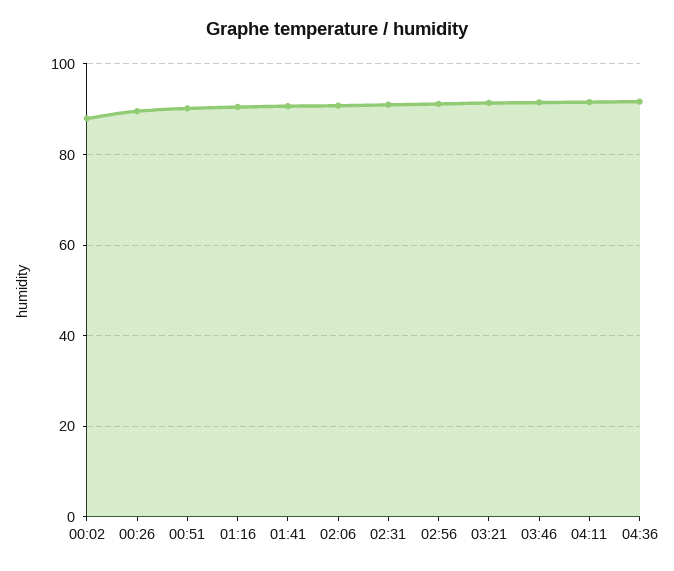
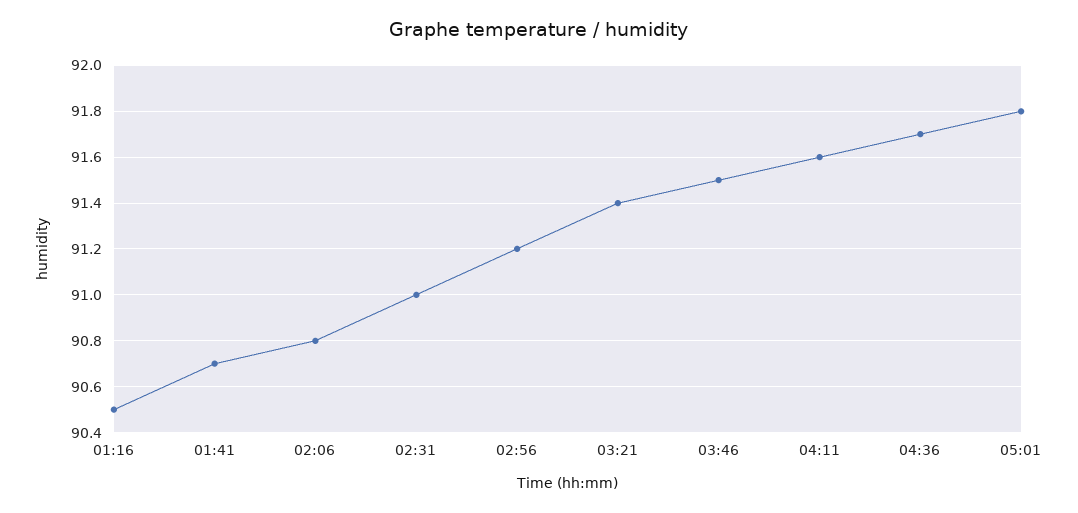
00:02: 88 -> none
00:26: 90 -> none
00:51: 90 -> none
05:01: none -> 91.8

